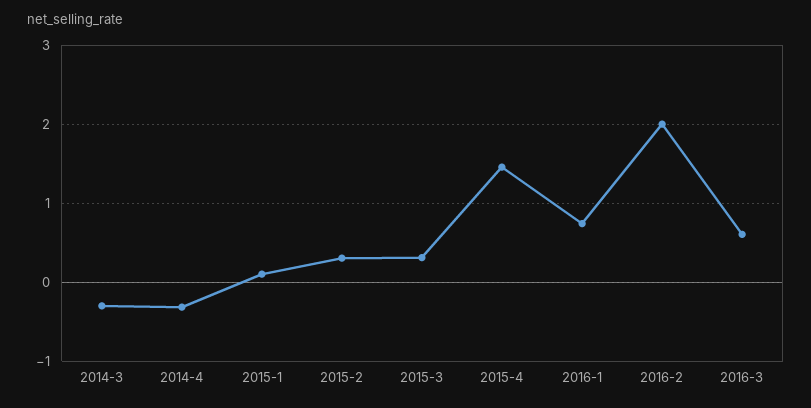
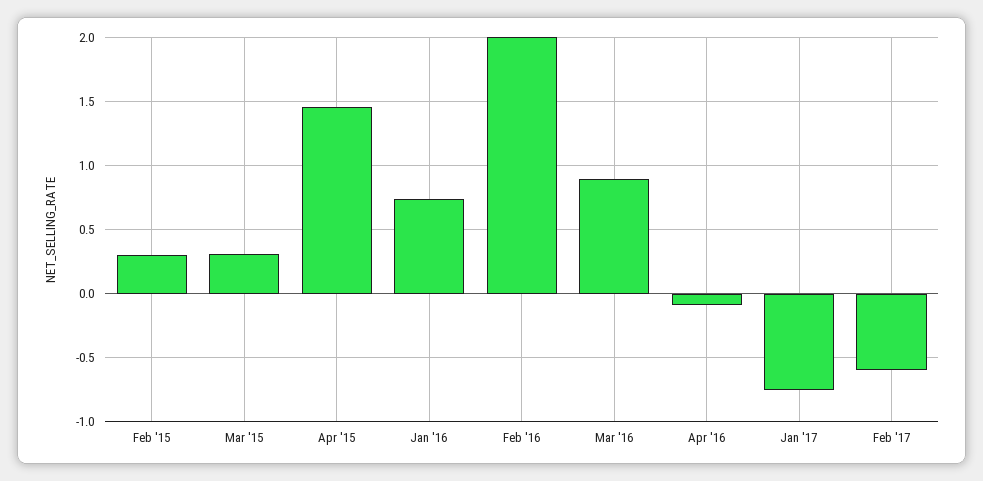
2014-3: -0.3 -> none
2014-4: -0.3 -> none
2015-1: 0.1 -> none
2016-3: 0.6 -> 0.9
Apr '16: none -> -0.1
Jan '17: none -> -0.75
Feb '17: none -> -0.6

